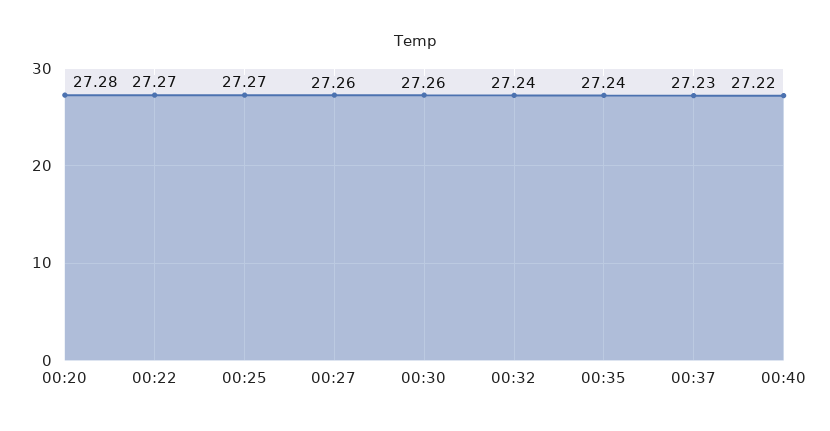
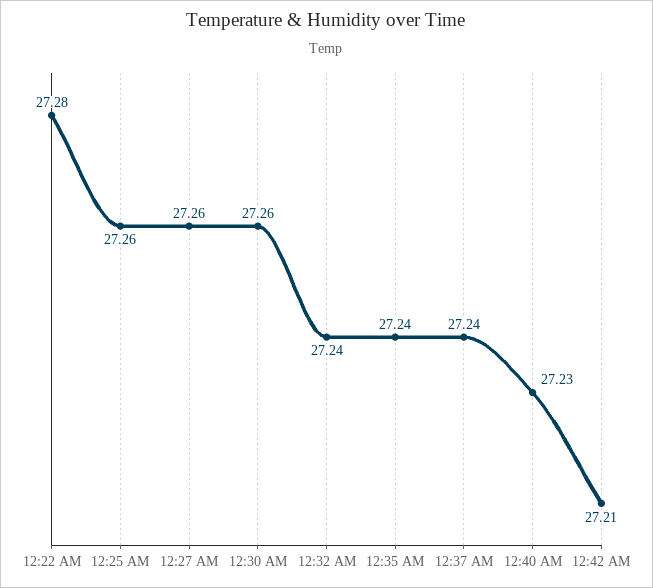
00:20: 27.28 -> none
00:22: 27.27 -> 27.28
00:25: 27.27 -> 27.26
00:37: 27.23 -> 27.24
00:40: 27.22 -> 27.23
12:42 AM: none -> 27.21

